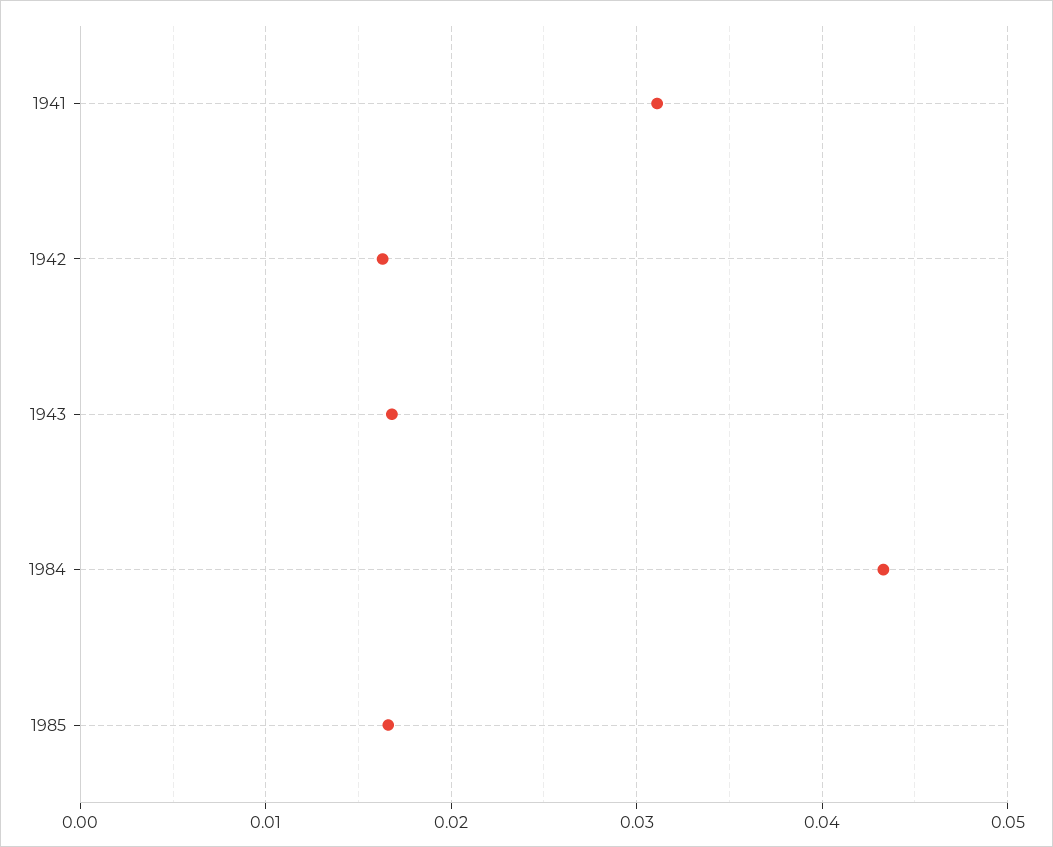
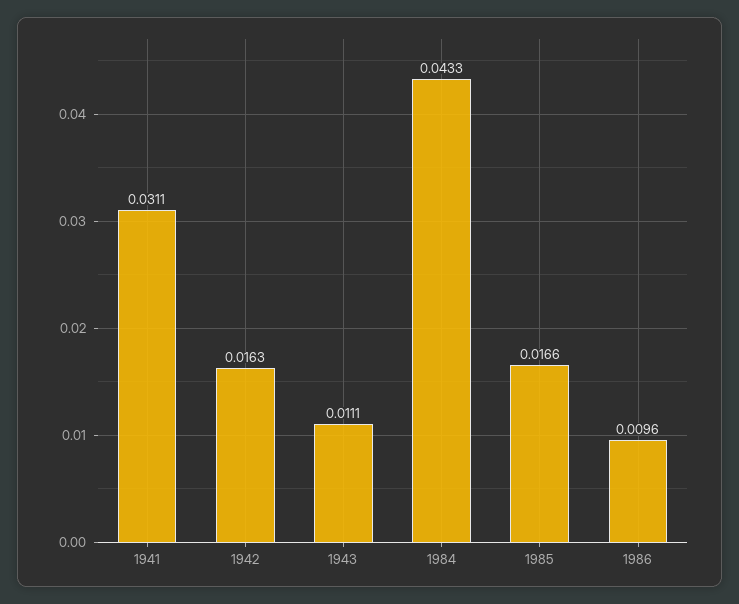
1943: 0.017 -> 0.0111
1986: none -> 0.0096

